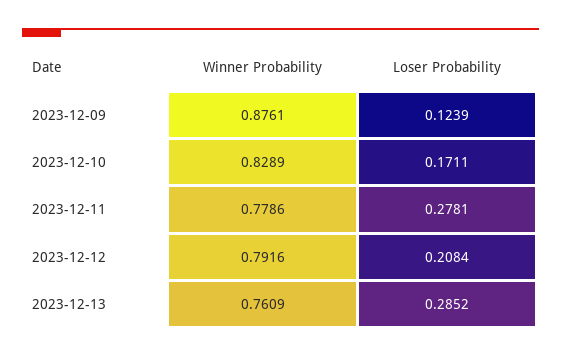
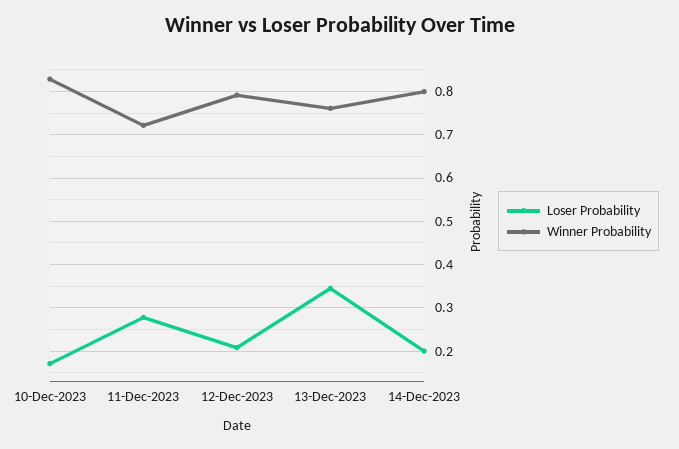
Winner Probability, 2023-12-09: 0.8761 -> none
Loser Probability, 2023-12-09: 0.1239 -> none
Winner Probability, 2023-12-11: 0.7786 -> 0.72
Loser Probability, 2023-12-13: 0.2852 -> 0.34
Loser Probability, 14-Dec-2023: none -> 0.2
Winner Probability, 14-Dec-2023: none -> 0.8

